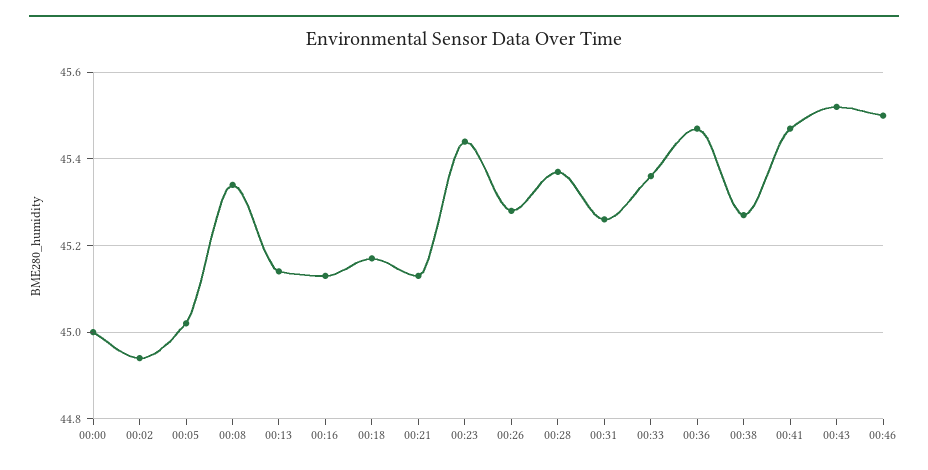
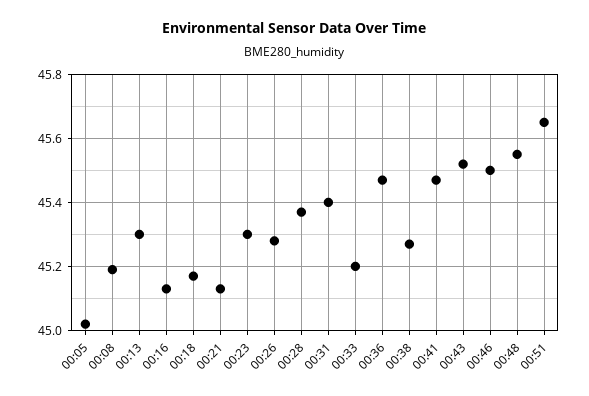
00:00: 45 -> none
00:02: 44.95 -> none
00:08: 45.35 -> 45.2
00:13: 45.15 -> 45.3
00:23: 45.45 -> 45.3
00:31: 45.25 -> 45.4
00:33: 45.35 -> 45.2
00:48: none -> 45.55
00:51: none -> 45.65

